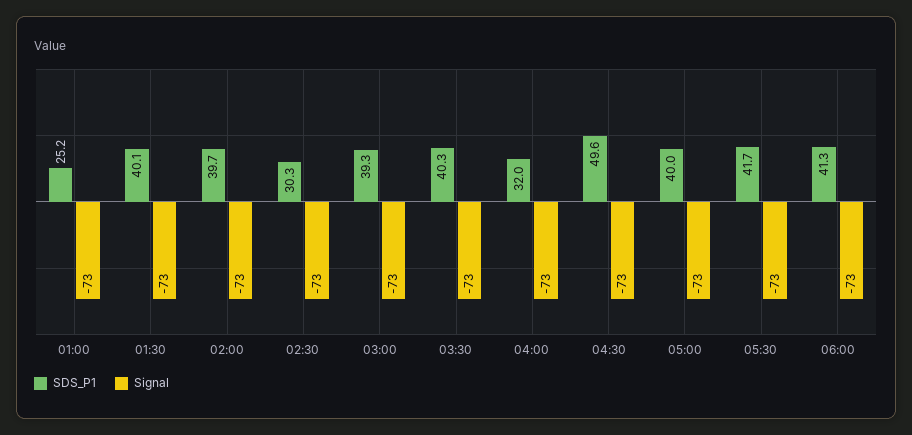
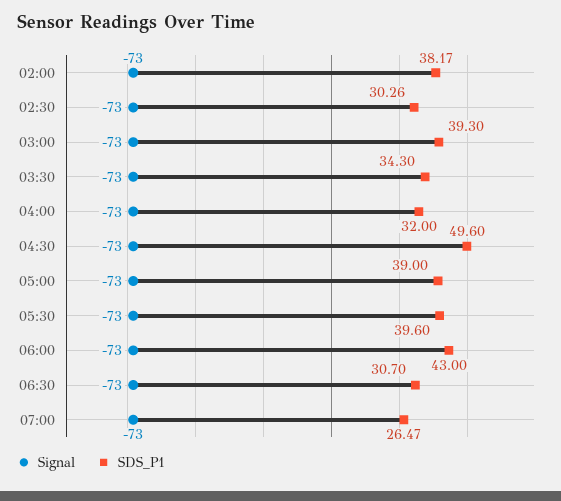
SDS_P1, 01:00: 25.2 -> none
Signal, 01:00: -73 -> none
SDS_P1, 01:30: 40.1 -> none
Signal, 01:30: -73 -> none
SDS_P1, 02:00: 39.7 -> 38.17
SDS_P1, 03:30: 40.3 -> 34.3
SDS_P1, 05:00: 40 -> 39
SDS_P1, 05:30: 41.7 -> 39.6
SDS_P1, 06:00: 41.3 -> 43
Signal, 06:30: none -> -73
SDS_P1, 06:30: none -> 30.7
Signal, 07:00: none -> -73
SDS_P1, 07:00: none -> 26.47

